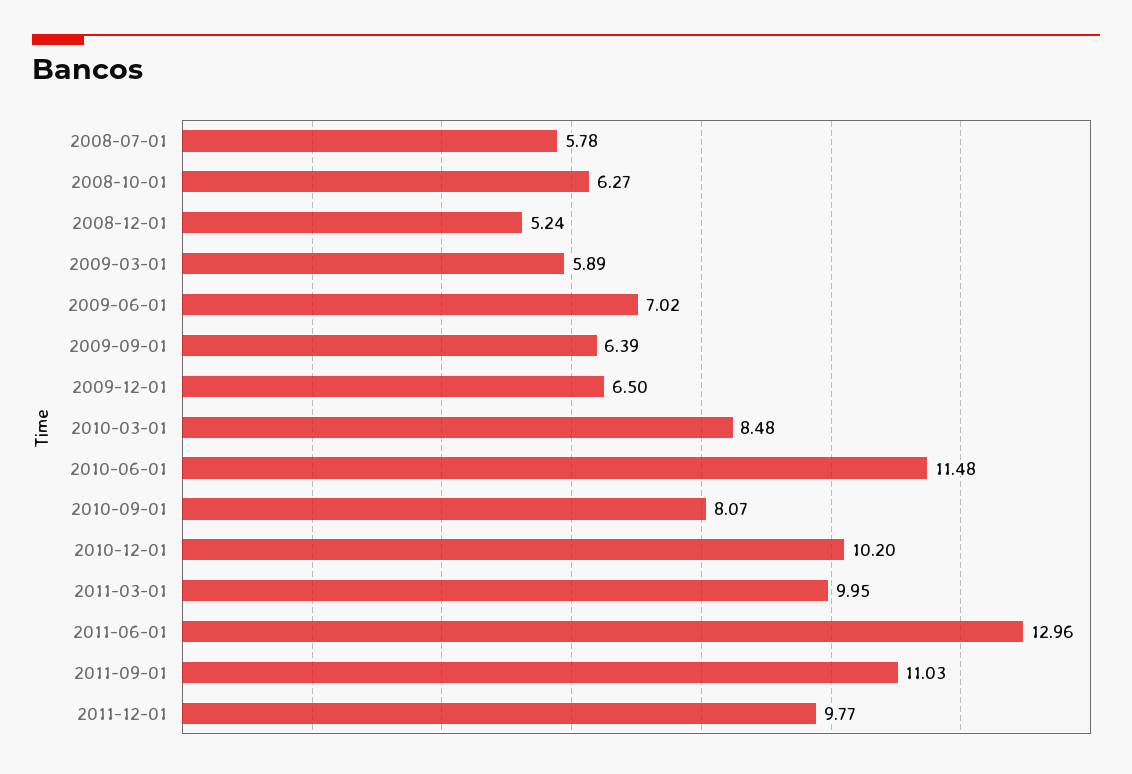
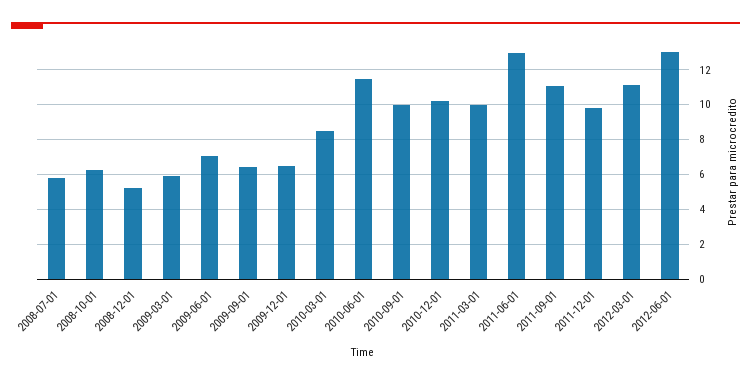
2010-09-01: 8.07 -> 10
2012-03-01: none -> 11
2012-06-01: none -> 13

